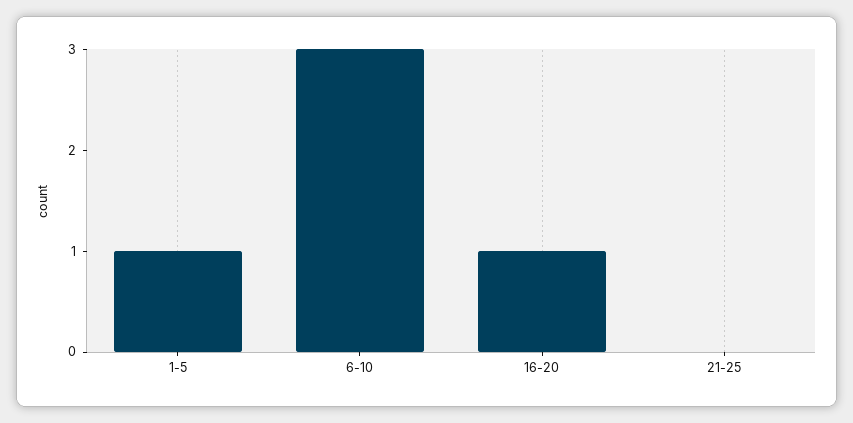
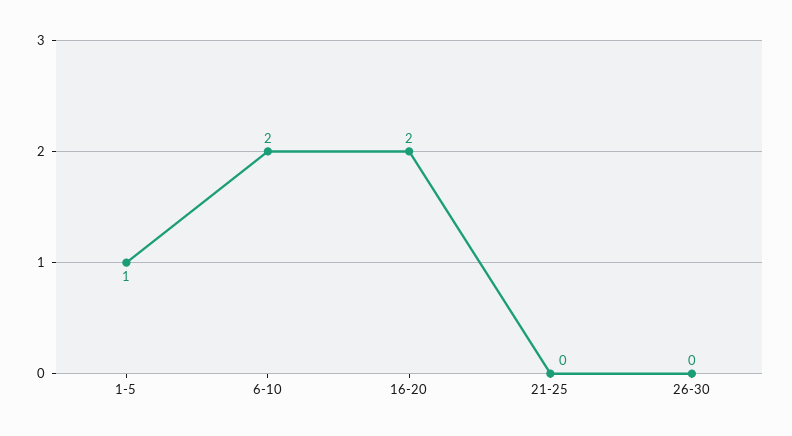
6-10: 3 -> 2
16-20: 1 -> 2
26-30: none -> 0

